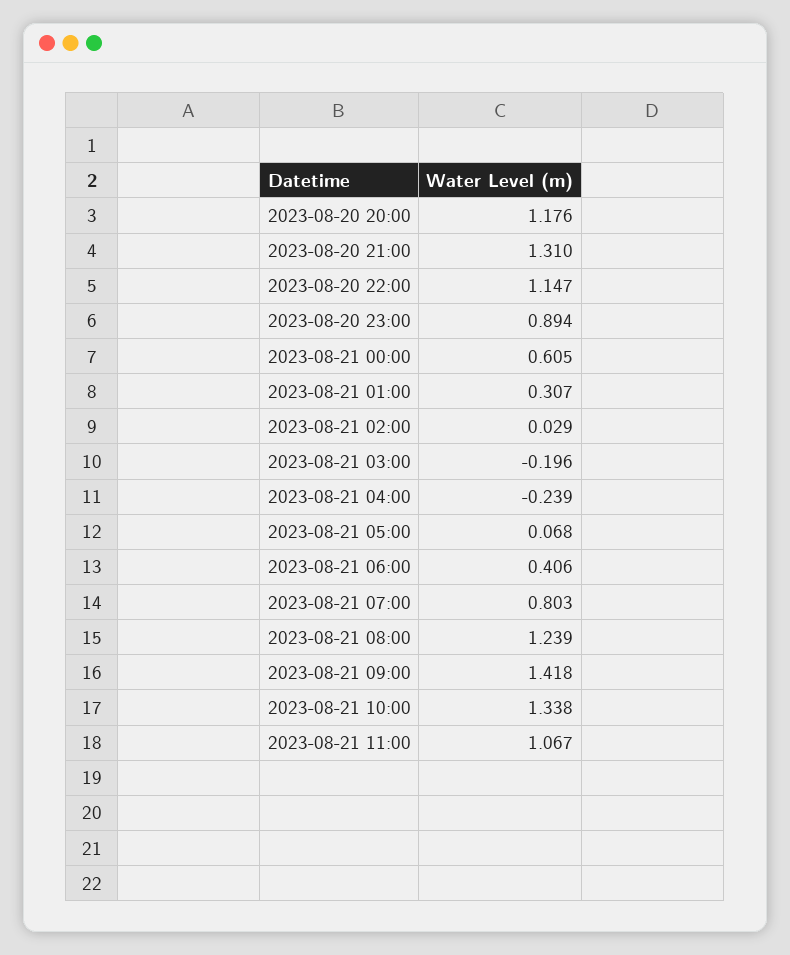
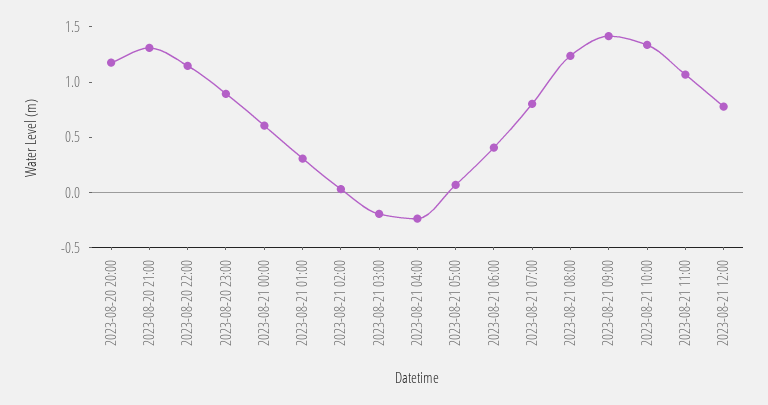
2023-08-21 12:00: none -> 0.8

